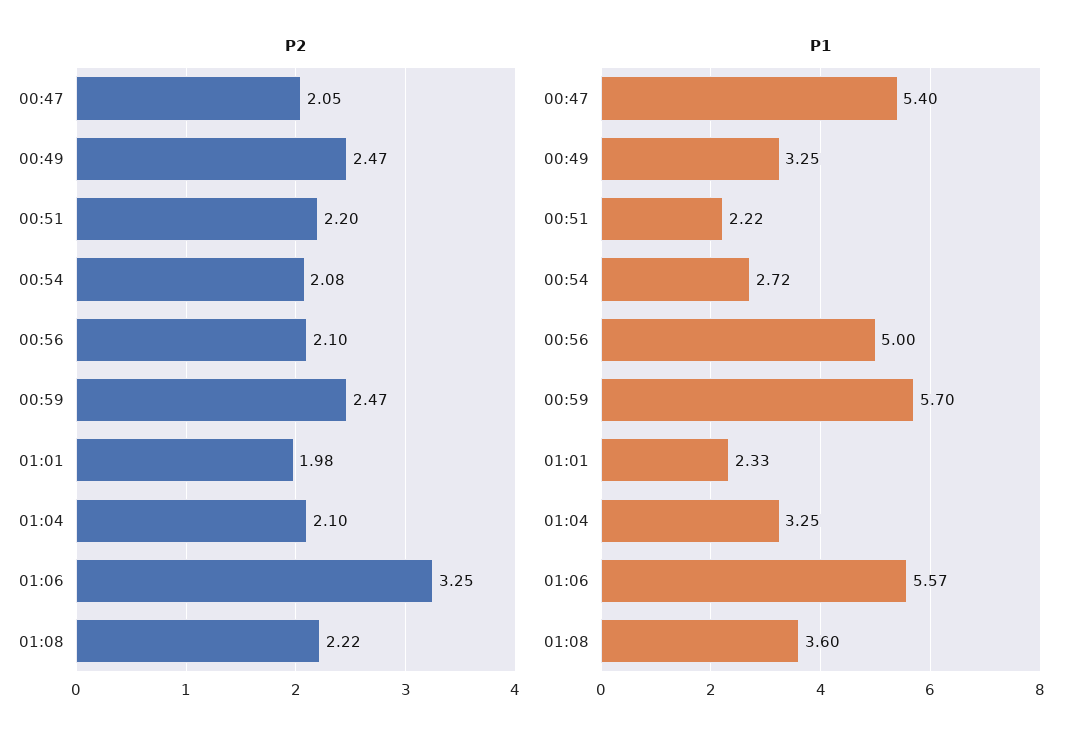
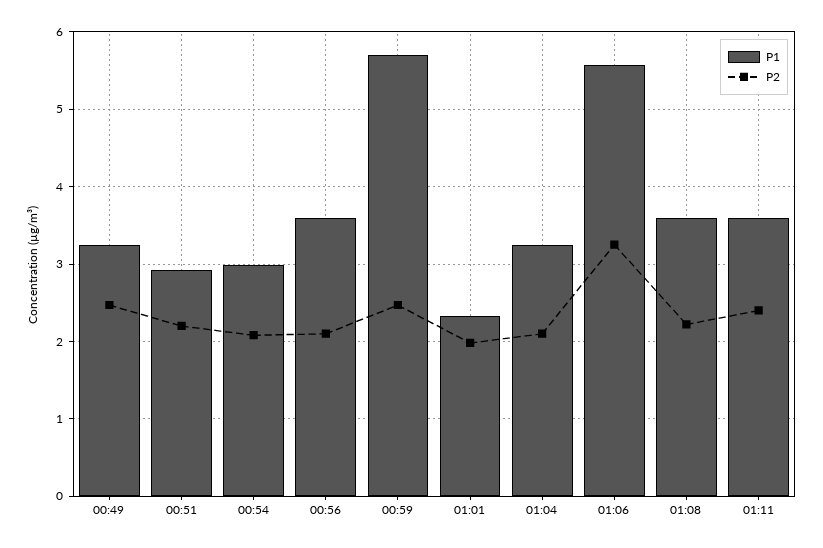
P2, 00:47: 2.05 -> none
P1, 00:47: 5.4 -> none
P1, 00:51: 2.22 -> 2.9
P1, 00:54: 2.72 -> 3
P1, 00:56: 5 -> 3.6
P1, 01:11: none -> 3.6
P2, 01:11: none -> 2.4

